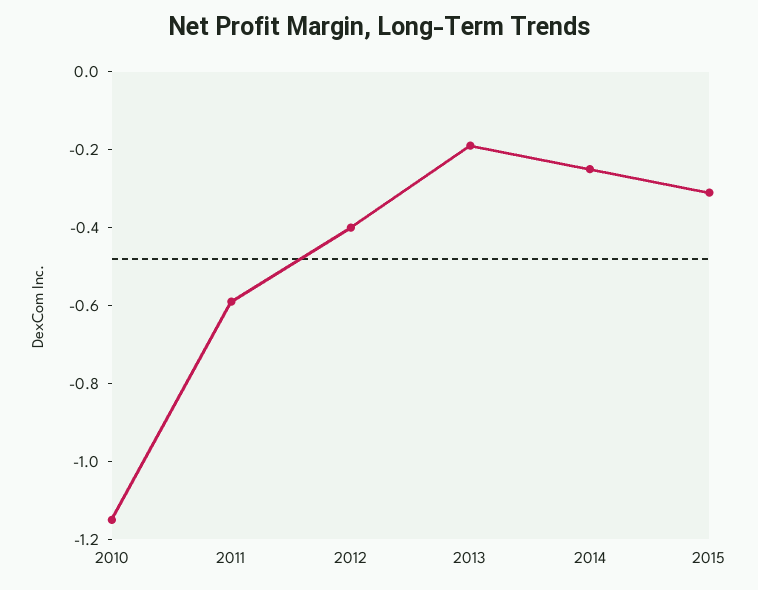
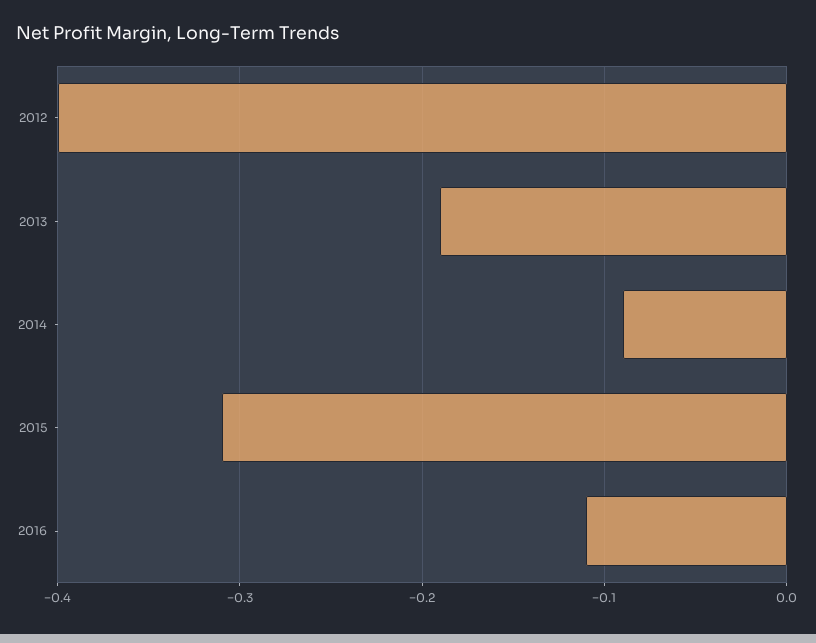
2010: -1.15 -> none
2011: -0.6 -> none
2014: -0.25 -> -0.09
2016: none -> -0.11

